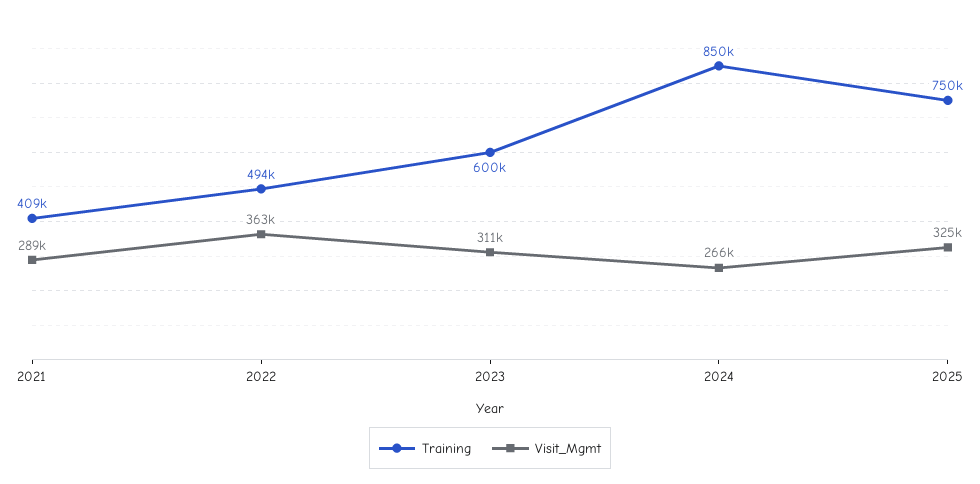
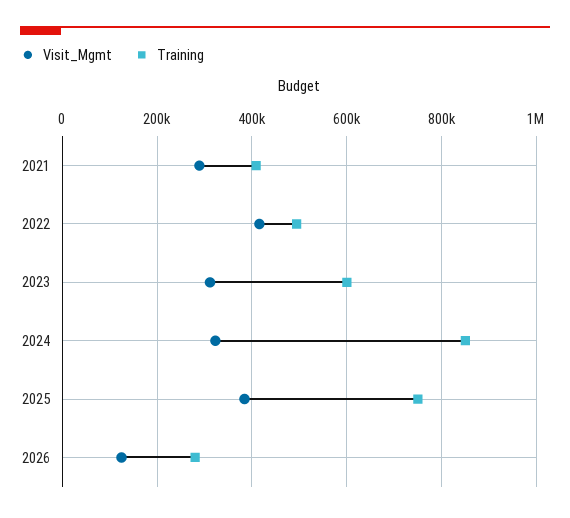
Visit_Mgmt, 2022: 363000 -> 420000
Visit_Mgmt, 2024: 266000 -> 320000
Visit_Mgmt, 2025: 325000 -> 380000
Visit_Mgmt, 2026: none -> 120000
Training, 2026: none -> 280000

